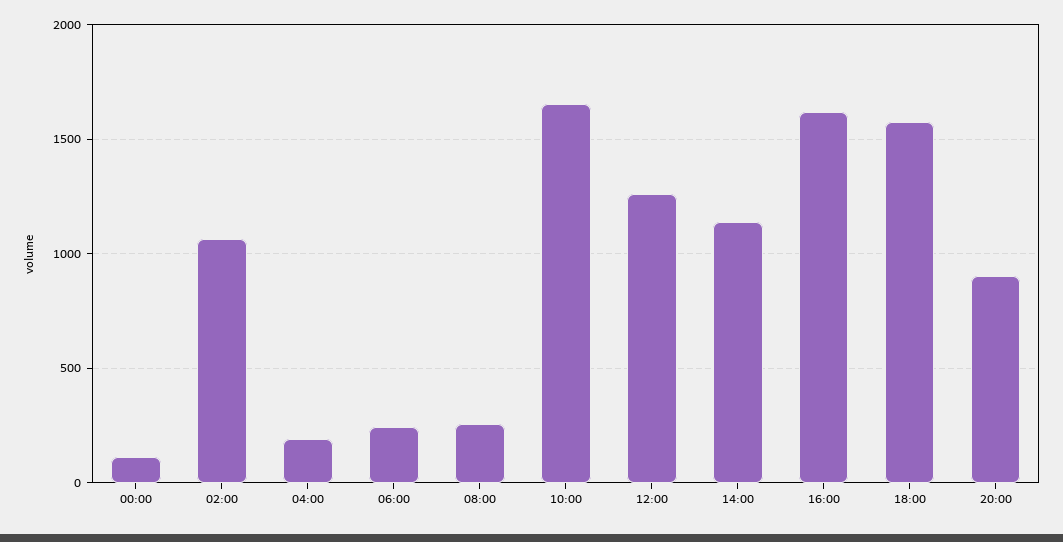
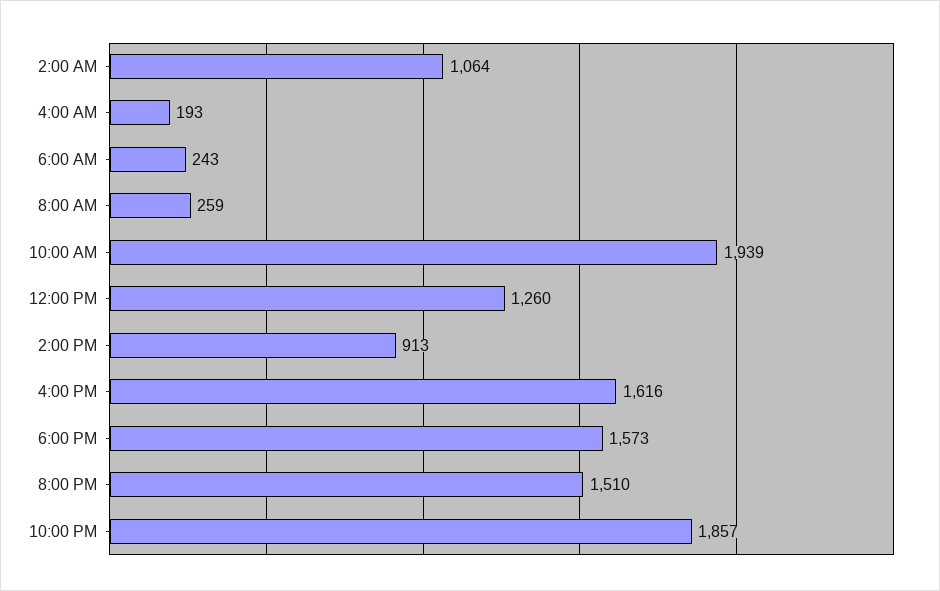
00:00: 100 -> none
10:00: 1650 -> 1939
14:00: 1150 -> 913
20:00: 900 -> 1510
10:00 PM: none -> 1857

